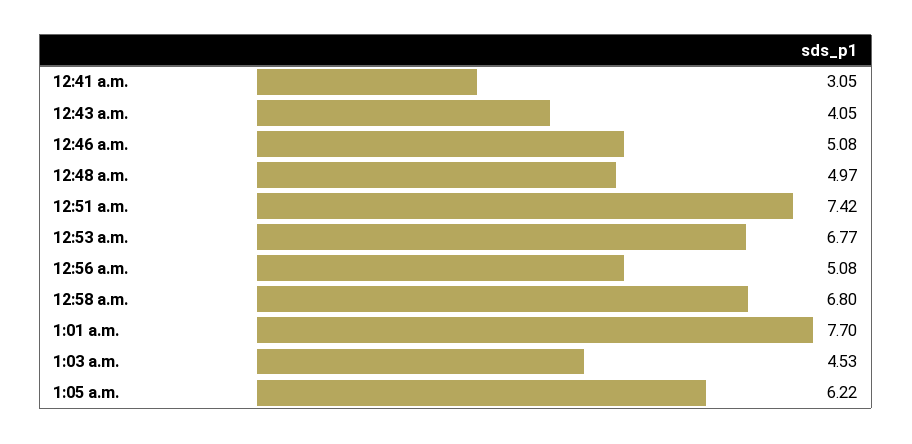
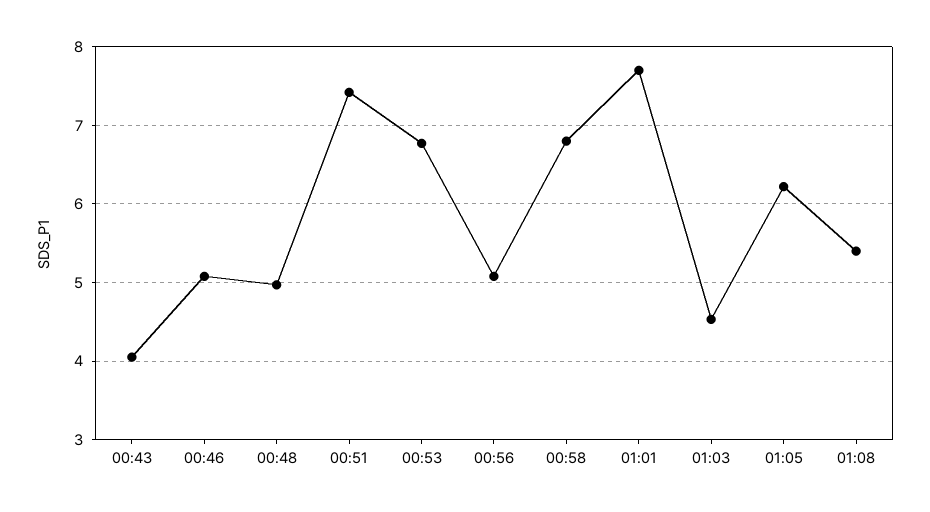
12:41 a.m.: 3.05 -> none
01:08: none -> 5.4

